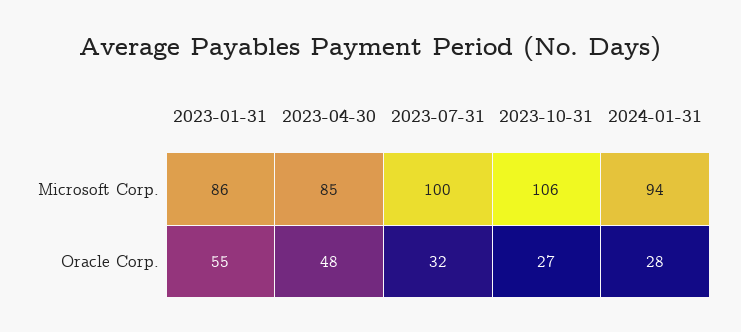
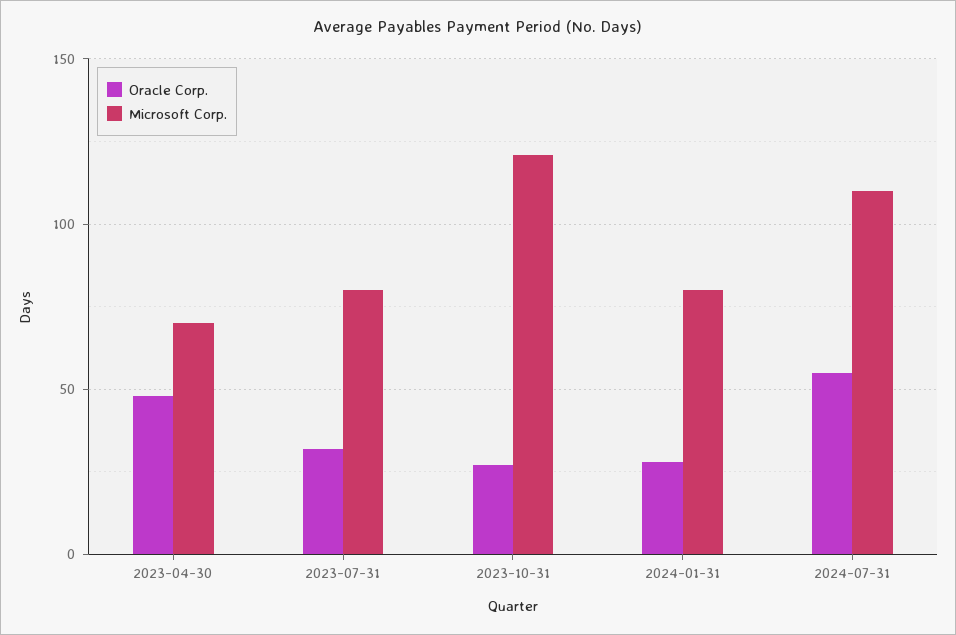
Microsoft Corp., 2023-01-31: 86 -> none
Microsoft Corp., 2023-04-30: 85 -> 70
Microsoft Corp., 2023-07-31: 100 -> 80
Microsoft Corp., 2023-10-31: 106 -> 120
Microsoft Corp., 2024-01-31: 94 -> 80
Oracle Corp., 2023-01-31: 55 -> none
Oracle Corp., 2024-07-31: none -> 55
Microsoft Corp., 2024-07-31: none -> 110

